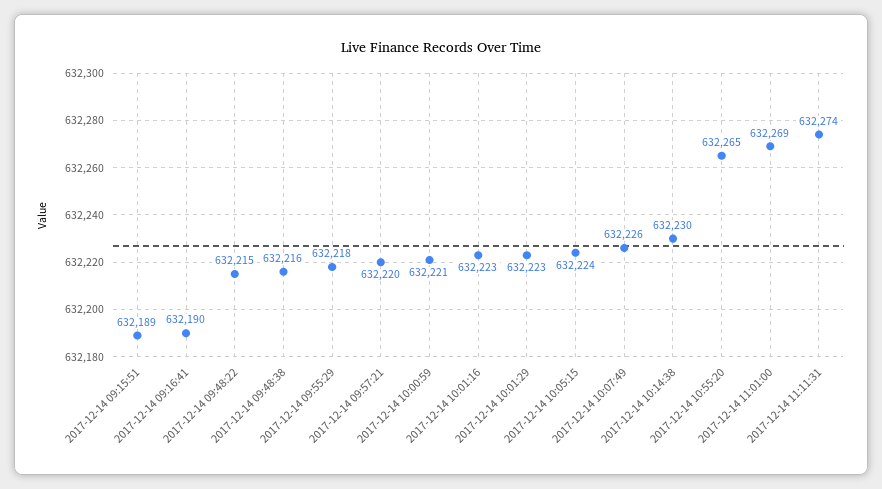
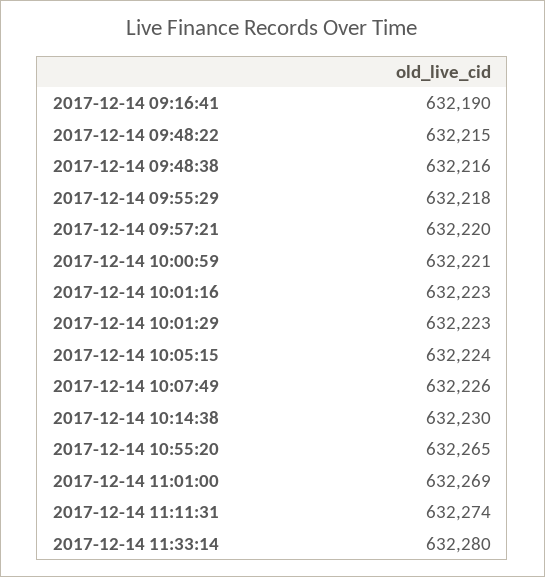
2017-12-14 09:15:51: 632189 -> none
2017-12-14 11:33:14: none -> 632280

